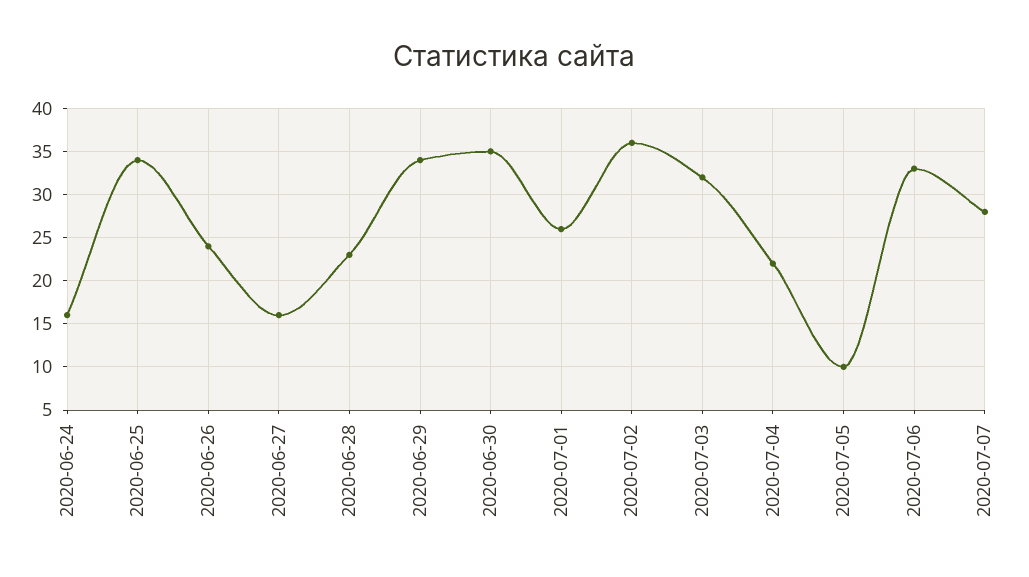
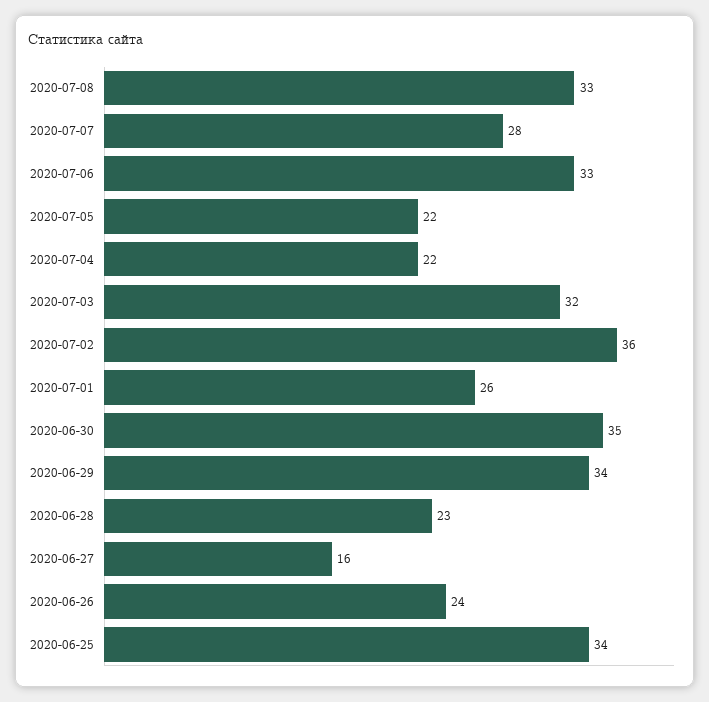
2020-06-24: 16 -> none
2020-07-05: 10 -> 22
2020-07-08: none -> 33

